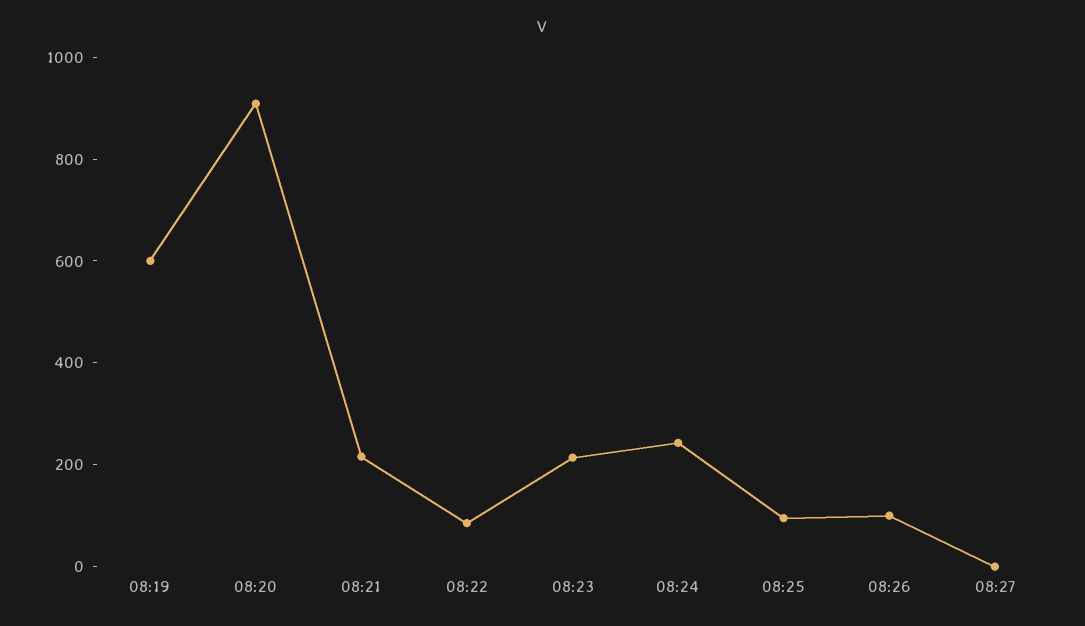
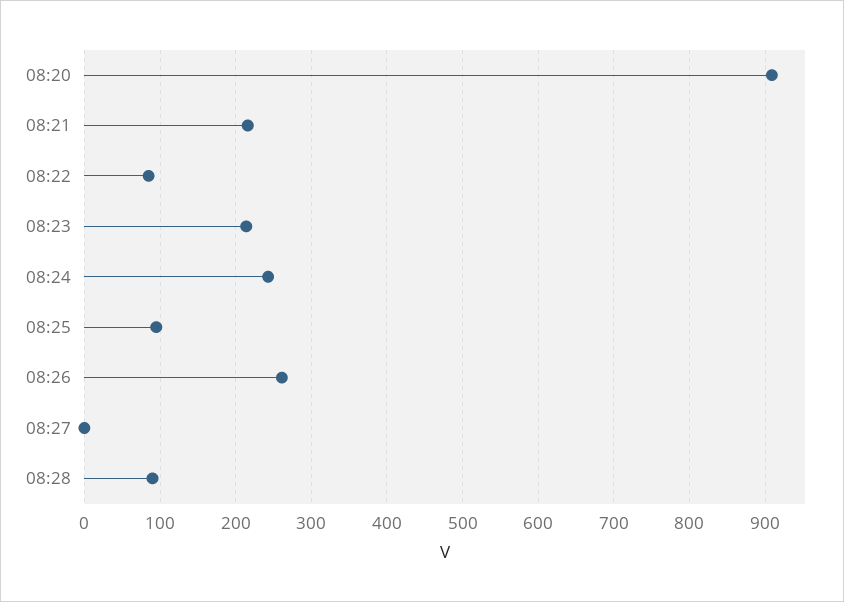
08:19: 600 -> none
08:26: 100 -> 260
08:28: none -> 90

